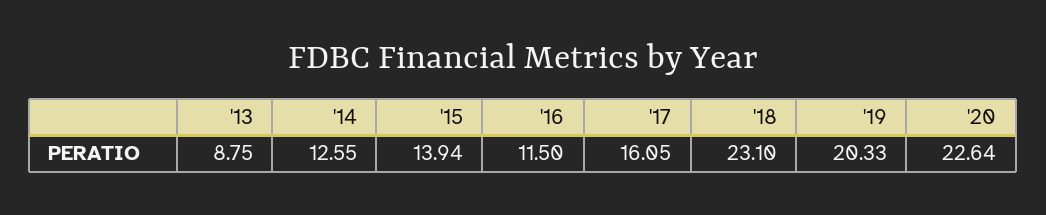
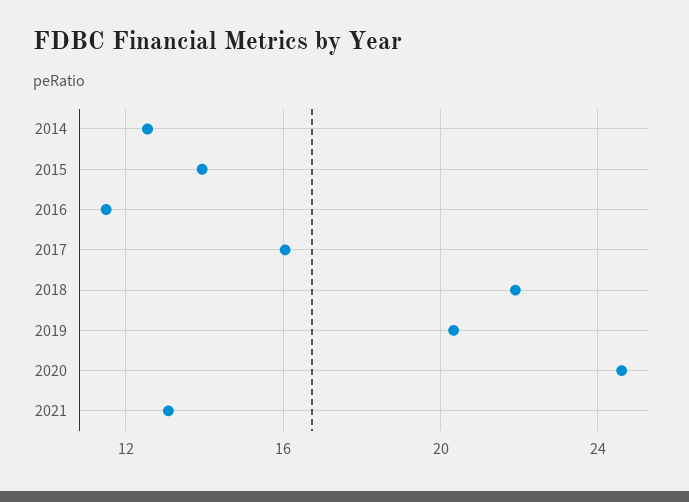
'13: 8.75 -> none
'18: 23.1 -> 22
'20: 22.64 -> 24.5
2021: none -> 13

